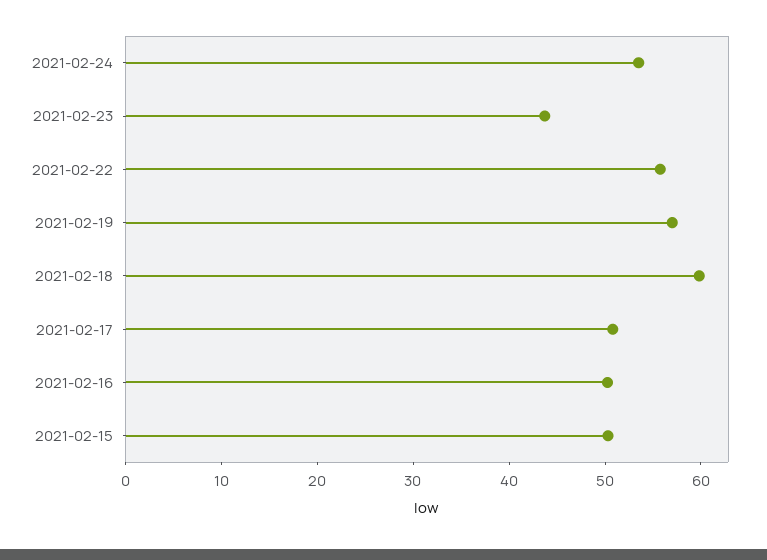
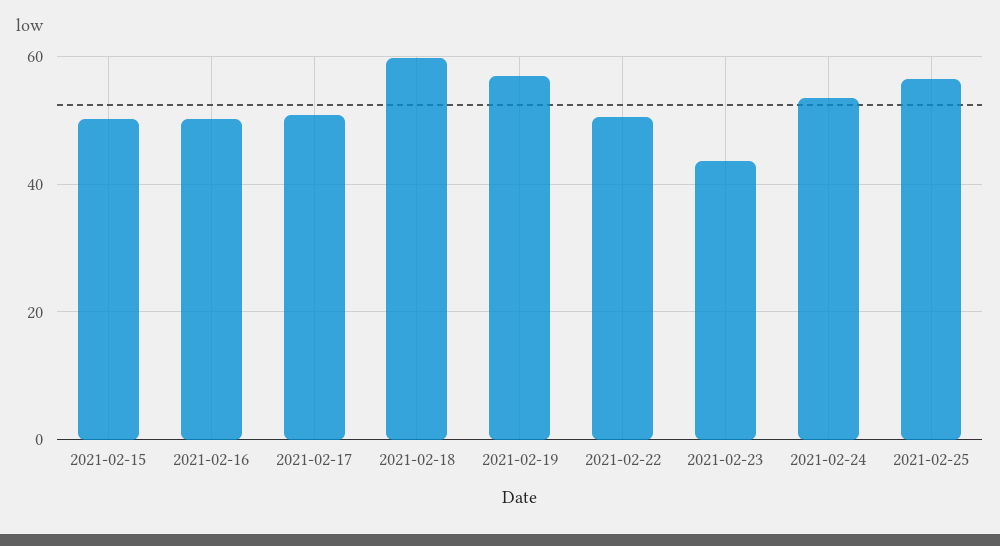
2021-02-22: 56 -> 50
2021-02-25: none -> 56

